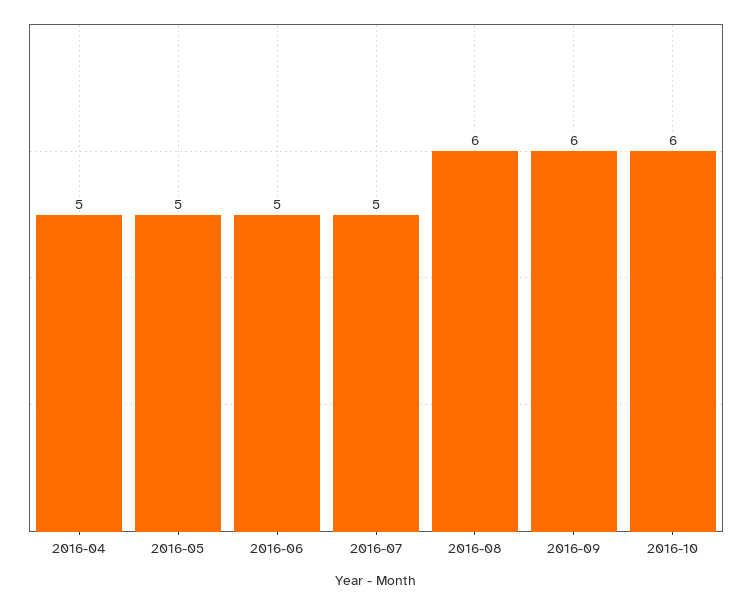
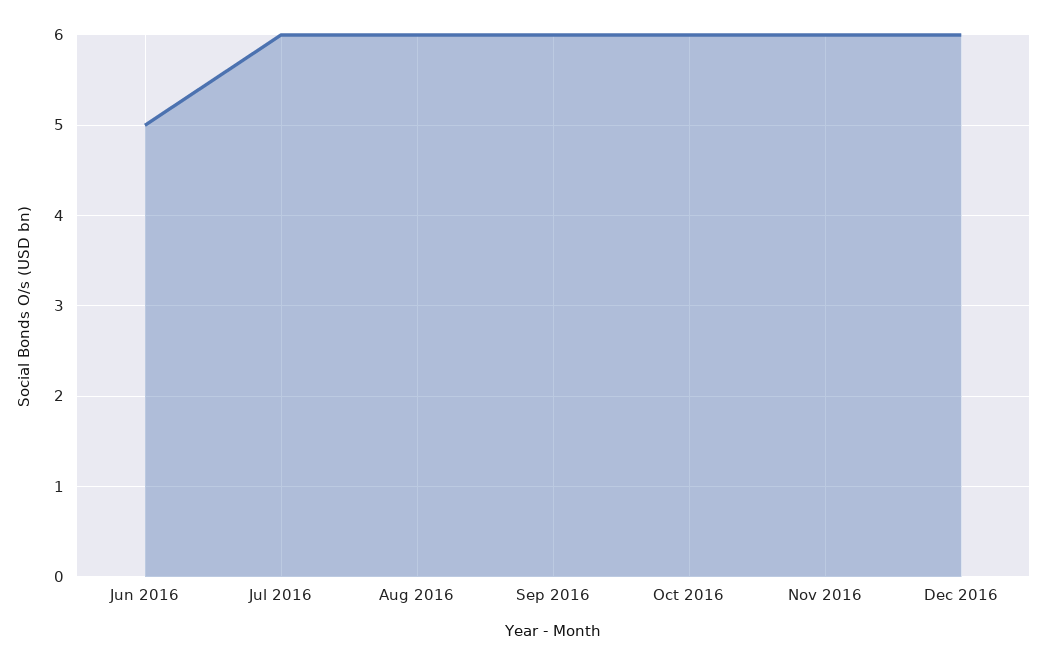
2016-04: 5 -> none
2016-05: 5 -> none
2016-07: 5 -> 6
Nov 2016: none -> 6
Dec 2016: none -> 6

